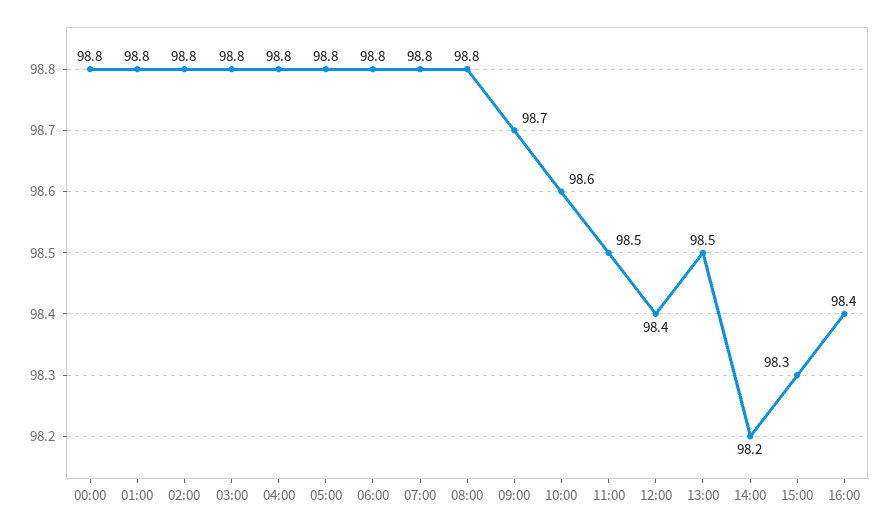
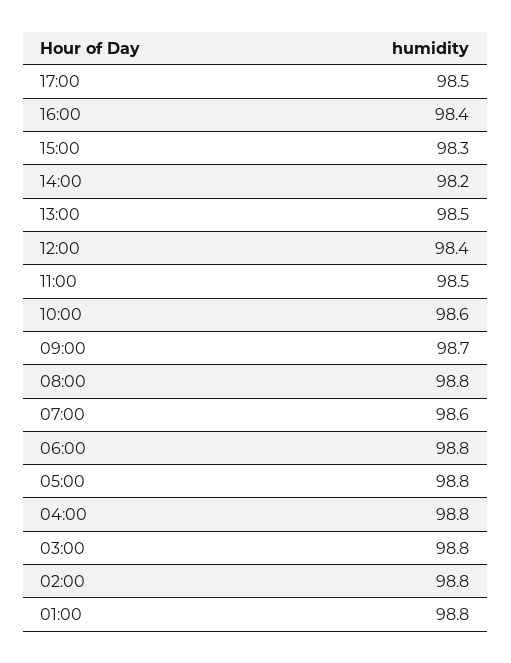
00:00: 98.8 -> none
07:00: 98.8 -> 98.6
17:00: none -> 98.5

